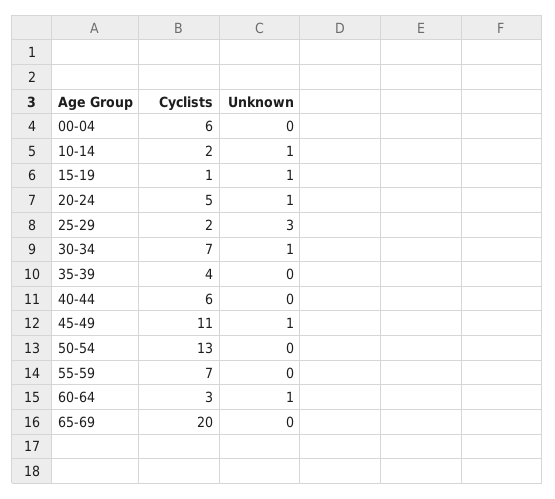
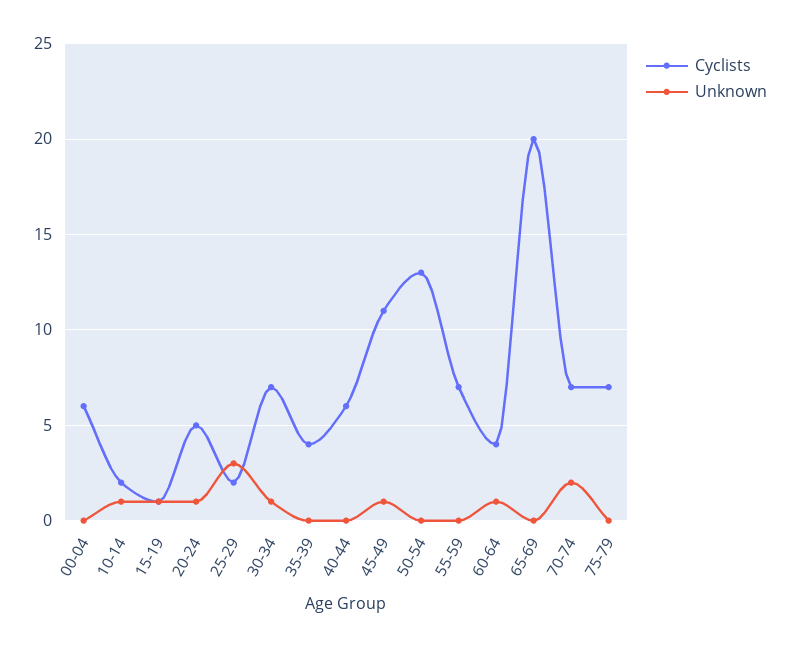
Cyclists, 60-64: 3 -> 4
Cyclists, 70-74: none -> 7
Unknown, 70-74: none -> 2
Cyclists, 75-79: none -> 7
Unknown, 75-79: none -> 0

